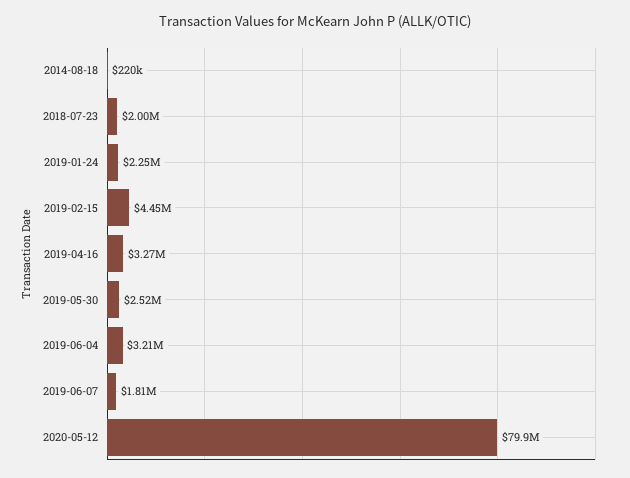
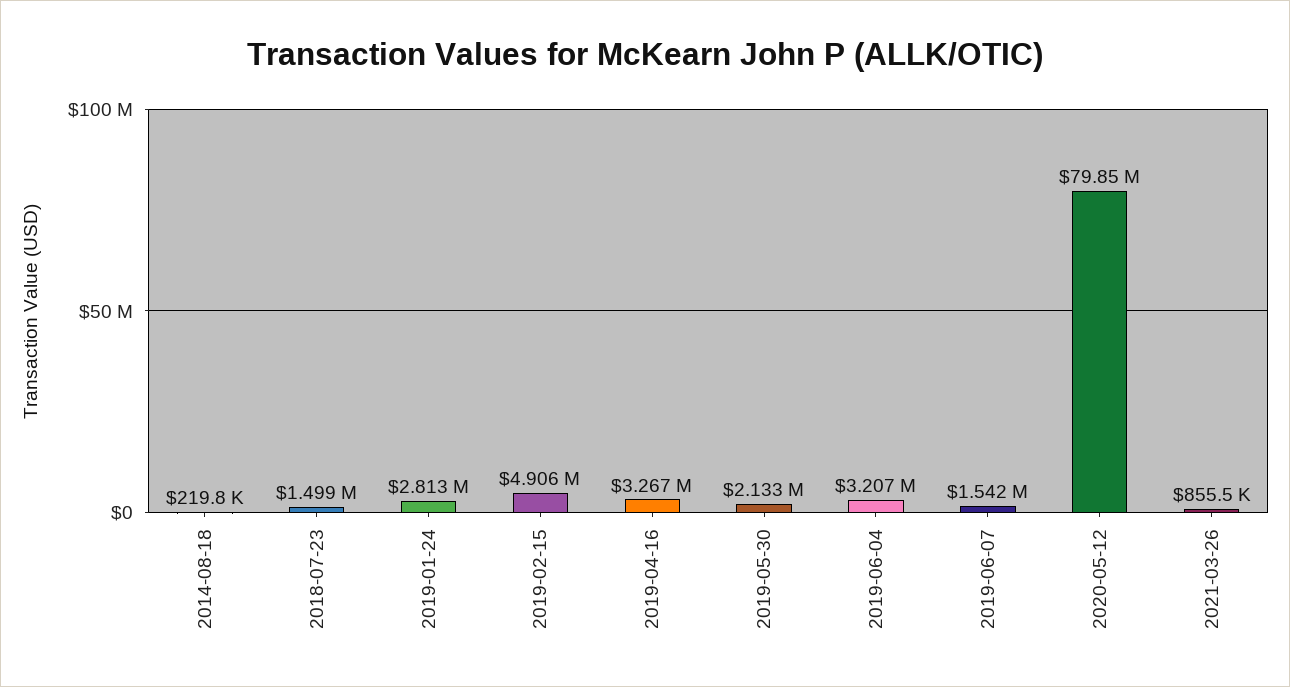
2018-07-23: 2000000 -> 1499000
2019-01-24: 2250000 -> 2813000
2019-02-15: 4450000 -> 4906000
2019-05-30: 2520000 -> 2133000
2019-06-07: 1810000 -> 1542000
2021-03-26: none -> 855500

